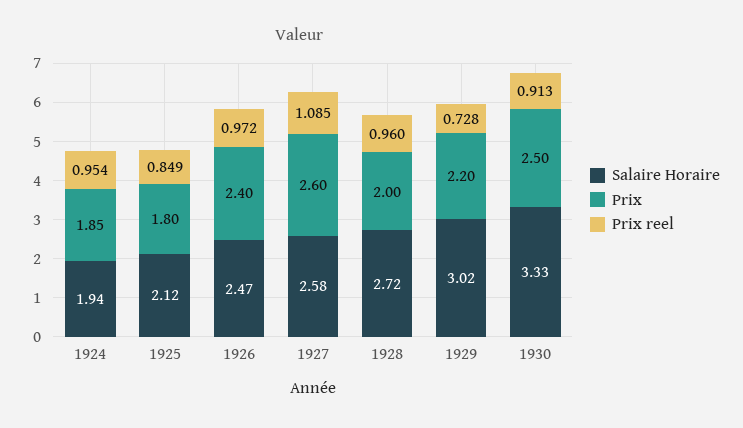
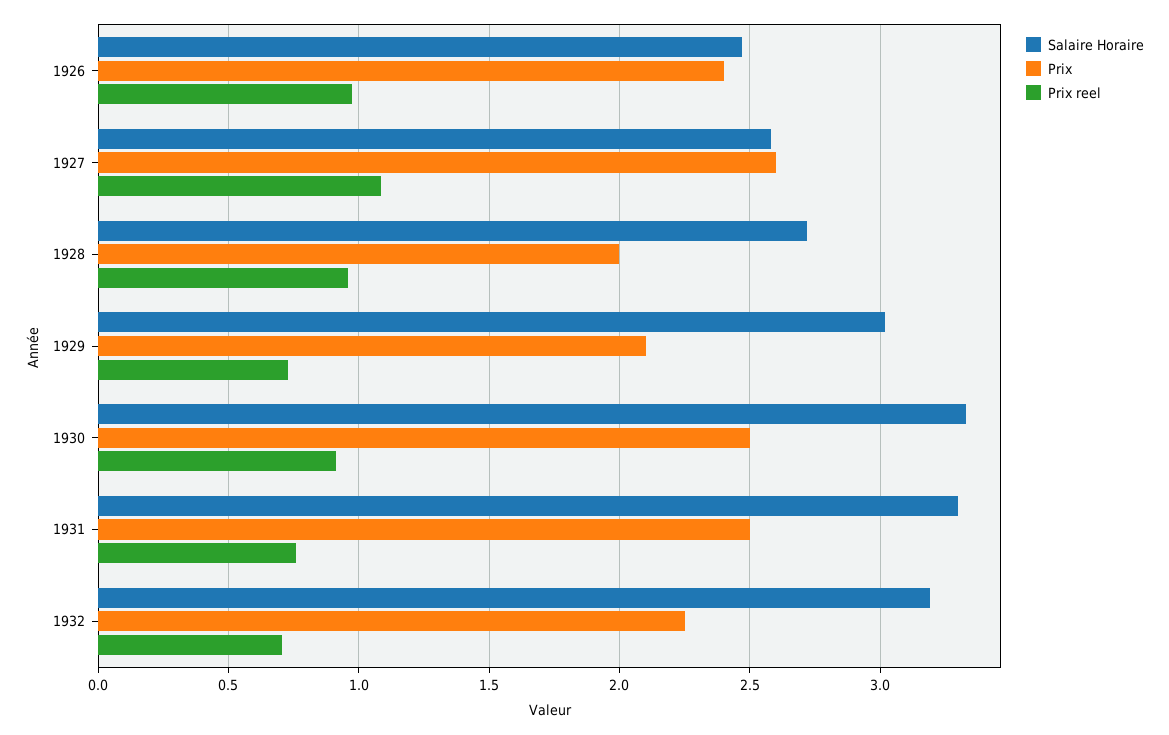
Salaire Horaire, 1924: 1.94 -> none
Prix, 1924: 1.85 -> none
Prix reel, 1924: 0.954 -> none
Salaire Horaire, 1925: 2.12 -> none
Prix, 1925: 1.8 -> none
Prix reel, 1925: 0.849 -> none
Prix, 1929: 2.2 -> 2.1
Salaire Horaire, 1931: none -> 3.3
Prix, 1931: none -> 2.5
Prix reel, 1931: none -> 0.75
Salaire Horaire, 1932: none -> 3.2
Prix, 1932: none -> 2.25
Prix reel, 1932: none -> 0.7

